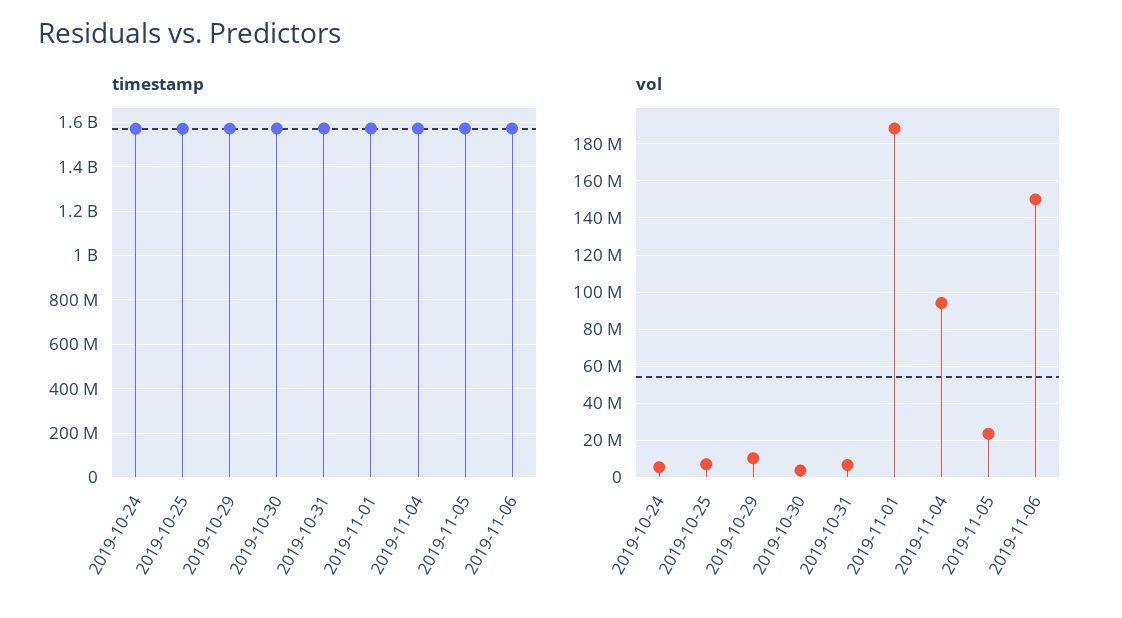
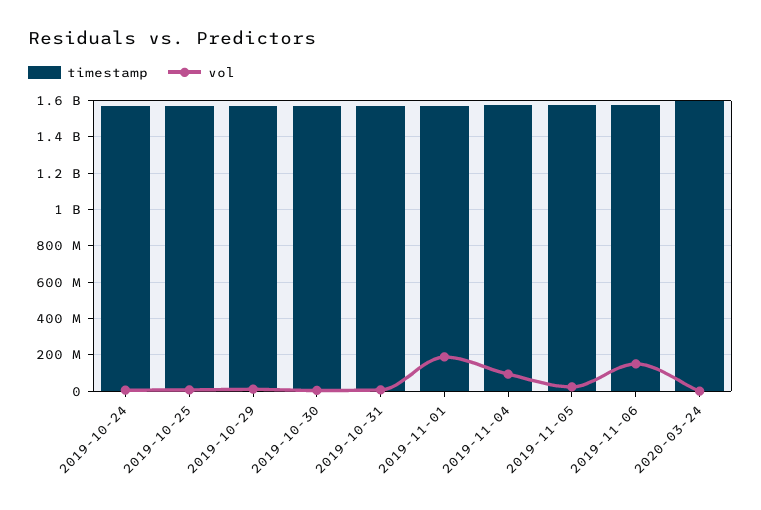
timestamp, 2020-03-24: none -> 1600000000
vol, 2020-03-24: none -> 0

